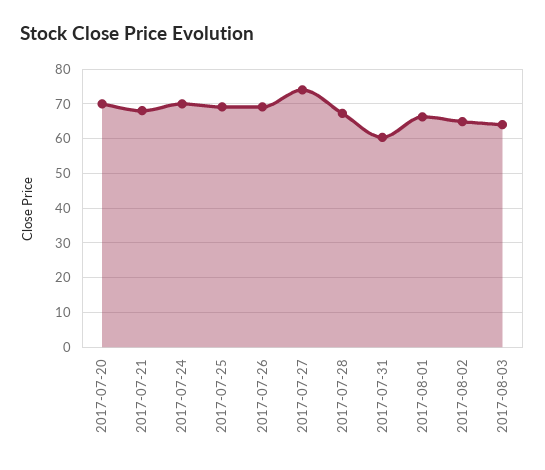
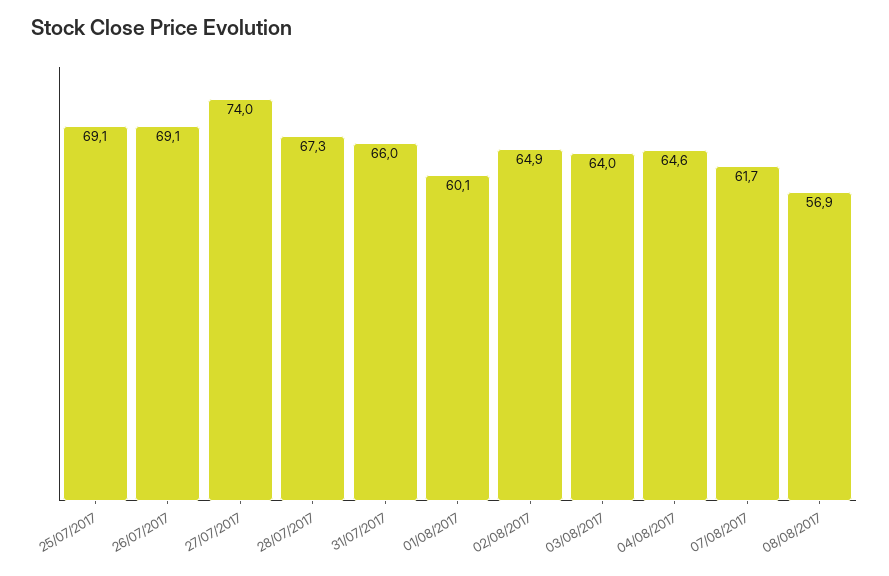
2017-07-20: 70 -> none
2017-07-21: 68 -> none
2017-07-24: 70 -> none
2017-07-31: 60 -> 66
2017-08-01: 66 -> 60.1
04/08/2017: none -> 64.6
07/08/2017: none -> 61.7
08/08/2017: none -> 56.9

